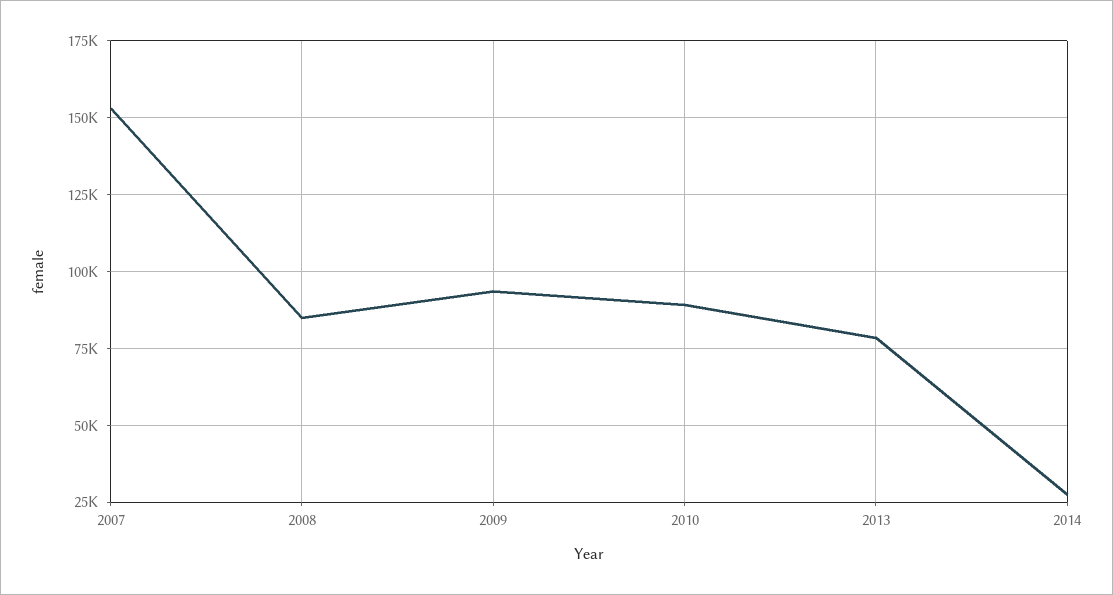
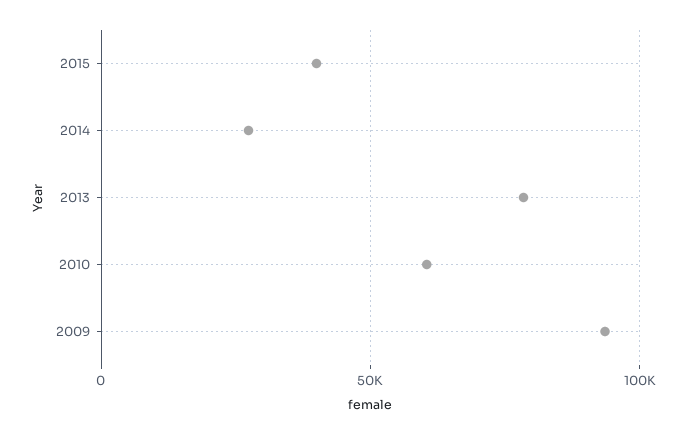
2007: 152500 -> none
2008: 85000 -> none
2010: 90000 -> 60000
2015: none -> 40000

